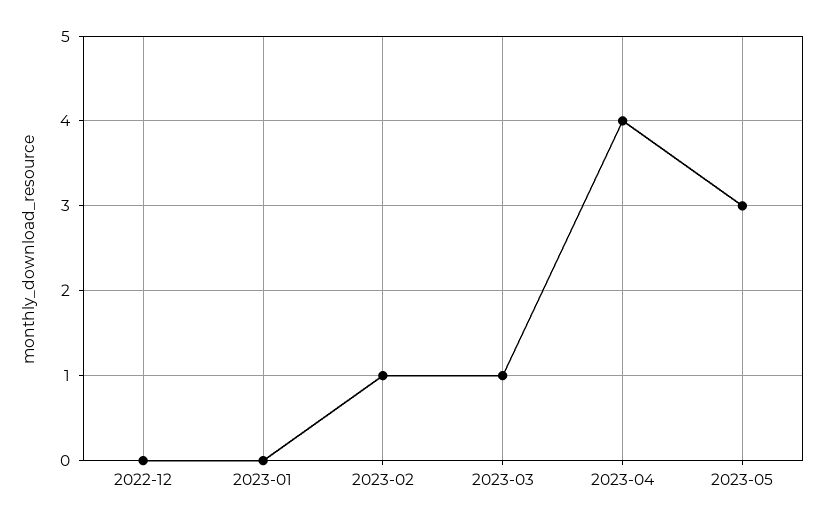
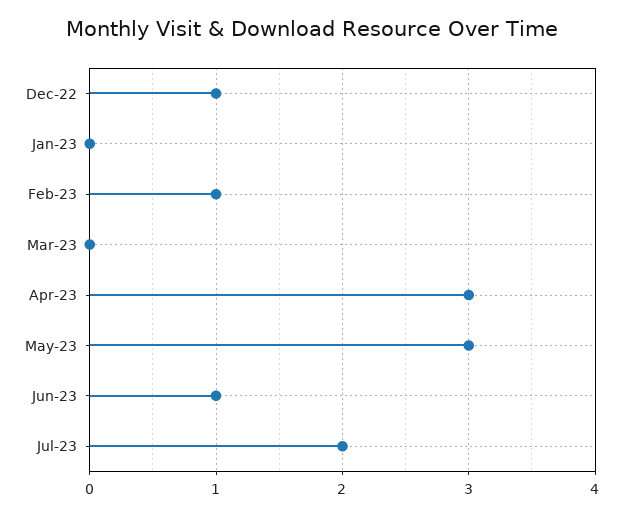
2022-12: 0 -> 1
2023-03: 1 -> 0
2023-04: 4 -> 3
Jun-23: none -> 1
Jul-23: none -> 2

